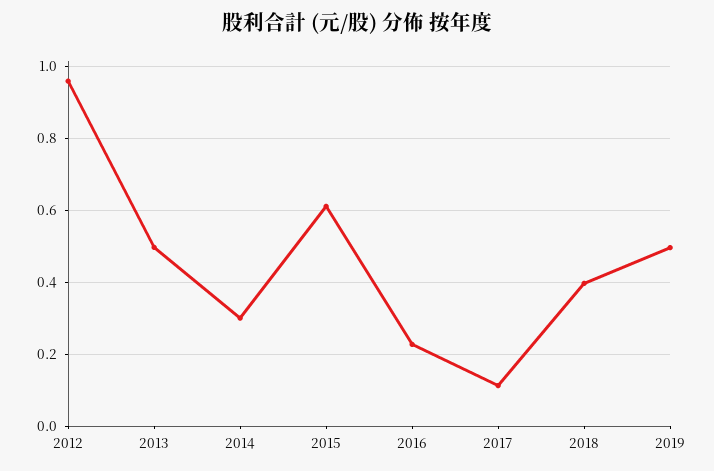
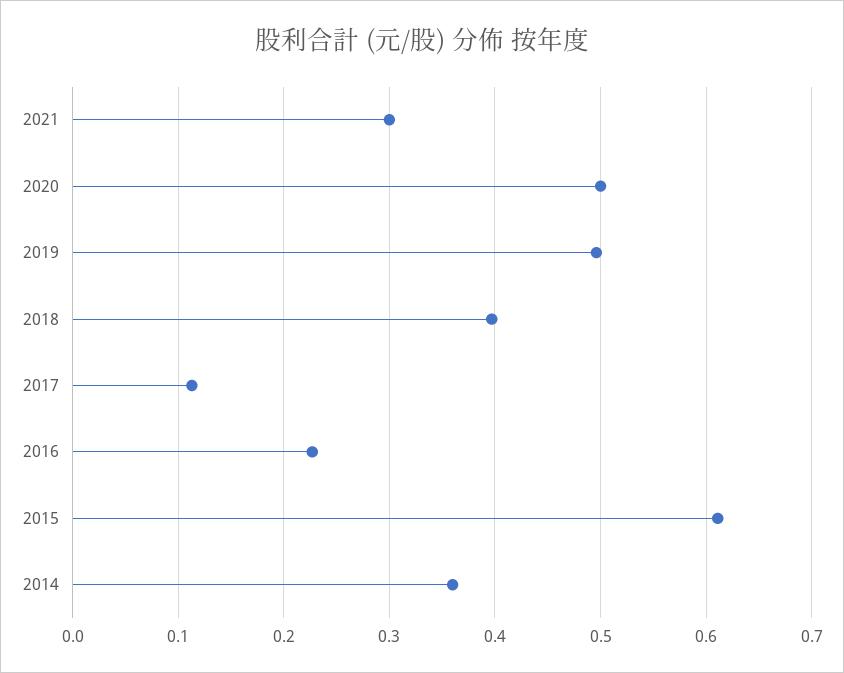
2012: 0.96 -> none
2013: 0.5 -> none
2014: 0.3 -> 0.36
2021: none -> 0.3
2020: none -> 0.5

